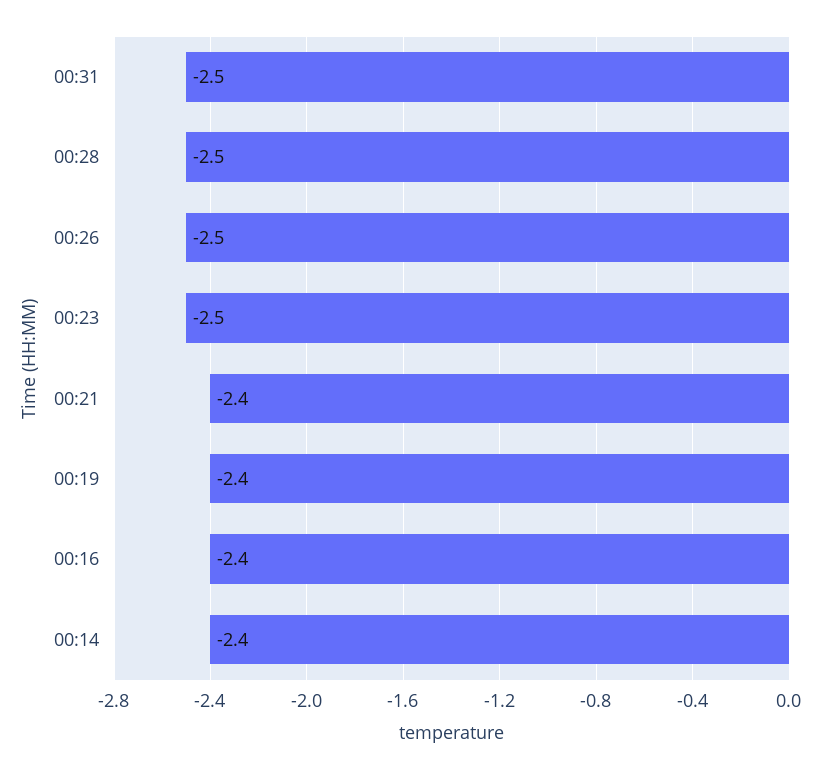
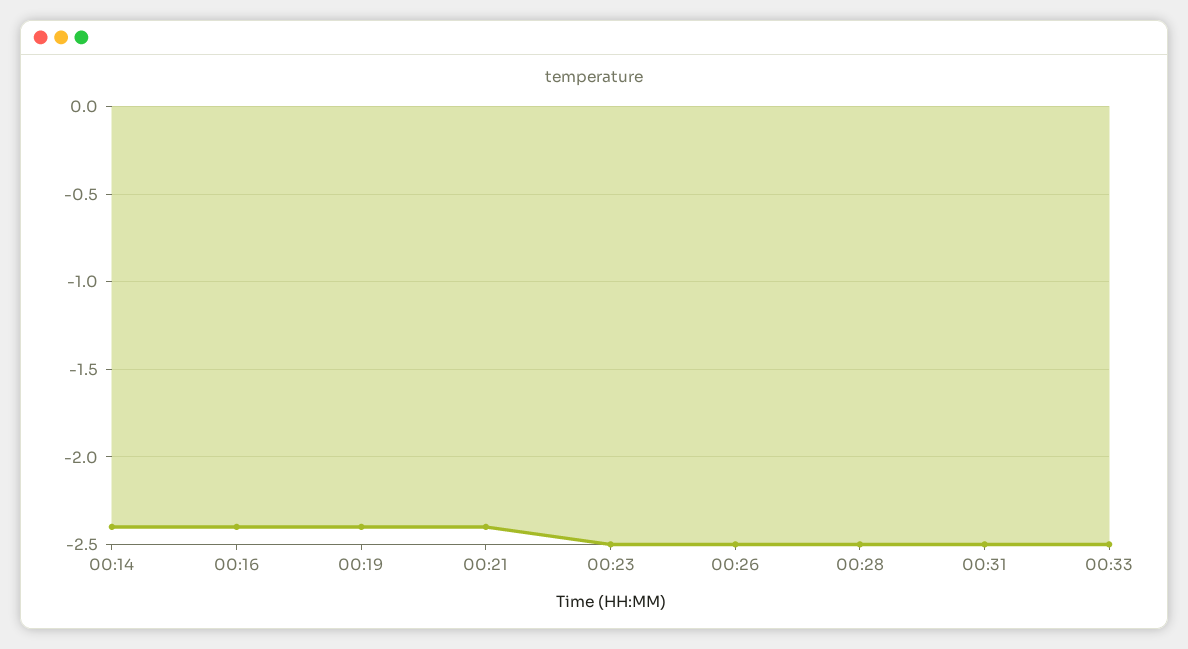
00:33: none -> -2.5

